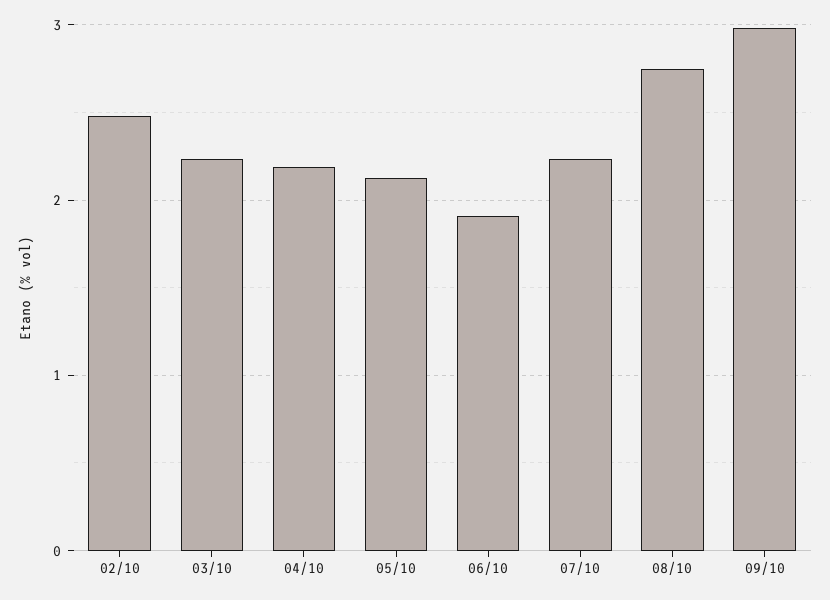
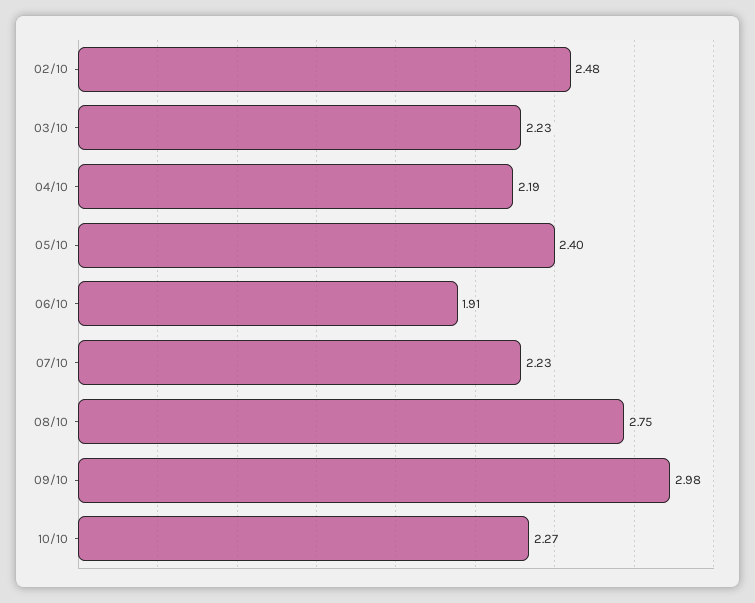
05/10: 2.1 -> 2.4
10/10: none -> 2.27

